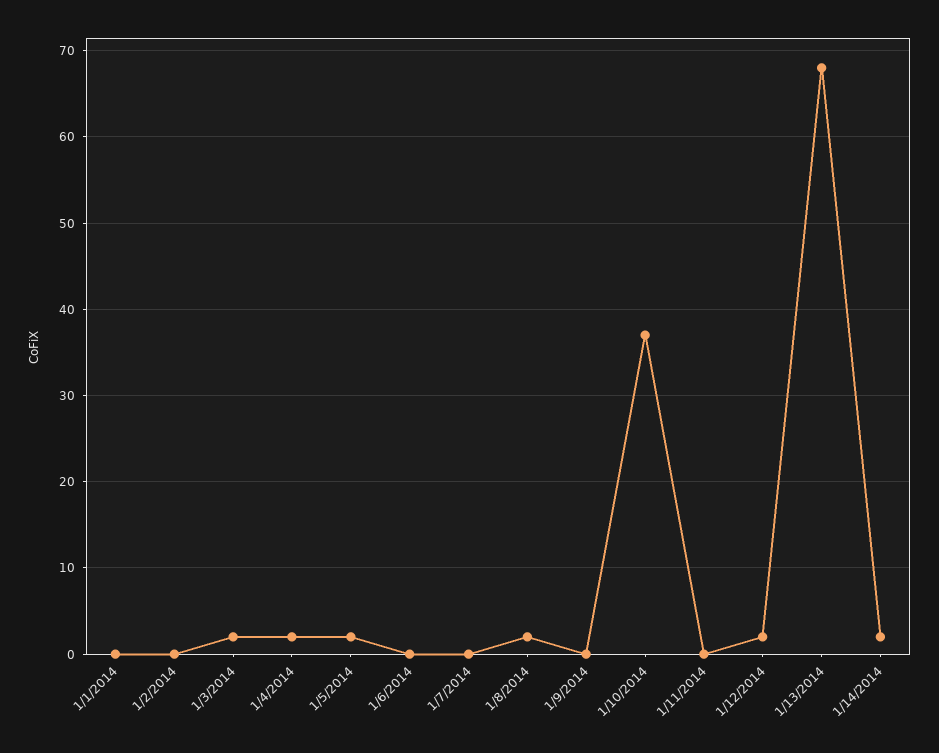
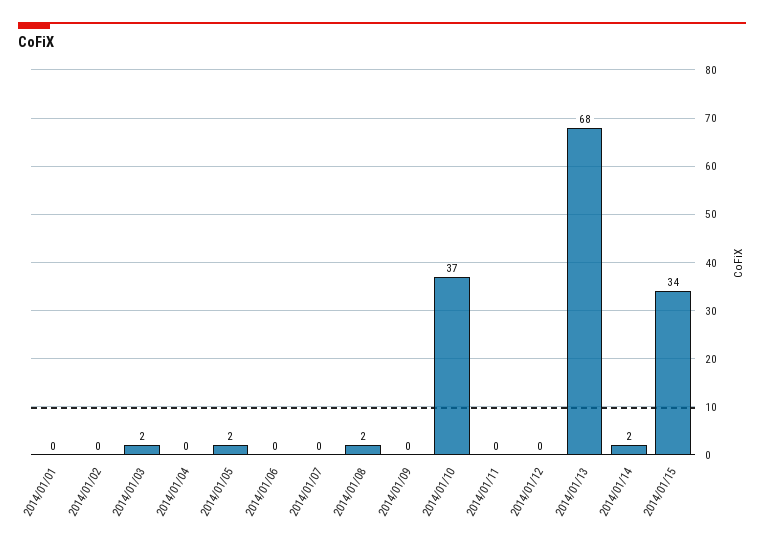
1/4/2014: 2 -> 0
1/12/2014: 2 -> 0
2014/01/15: none -> 34

